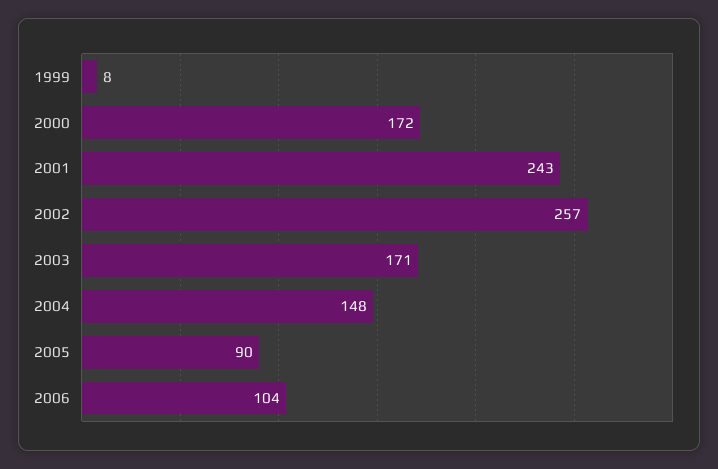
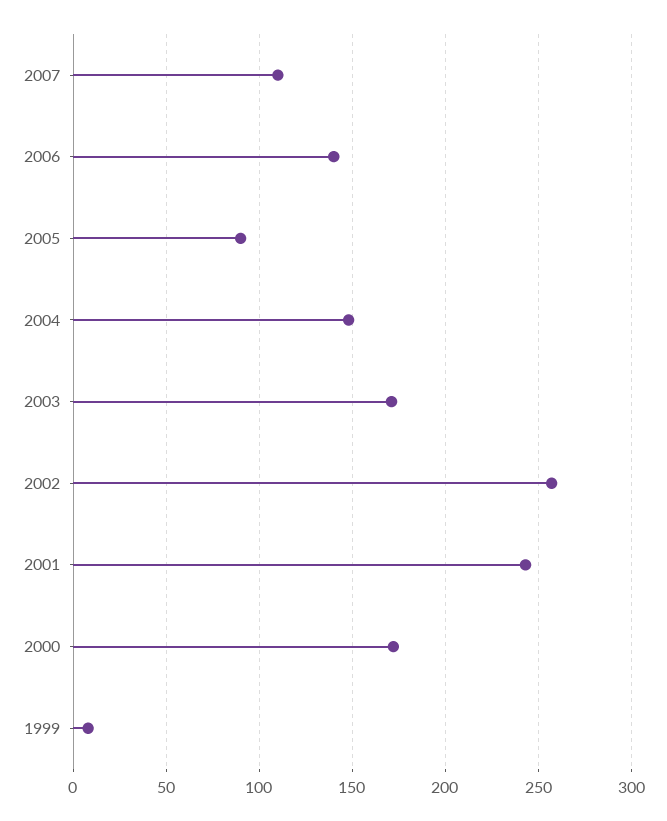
2006: 104 -> 140
2007: none -> 110

